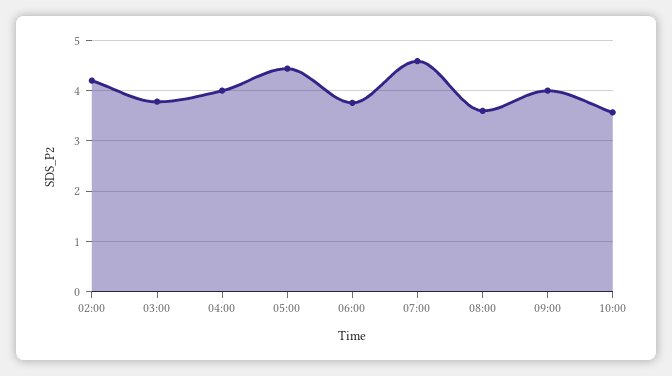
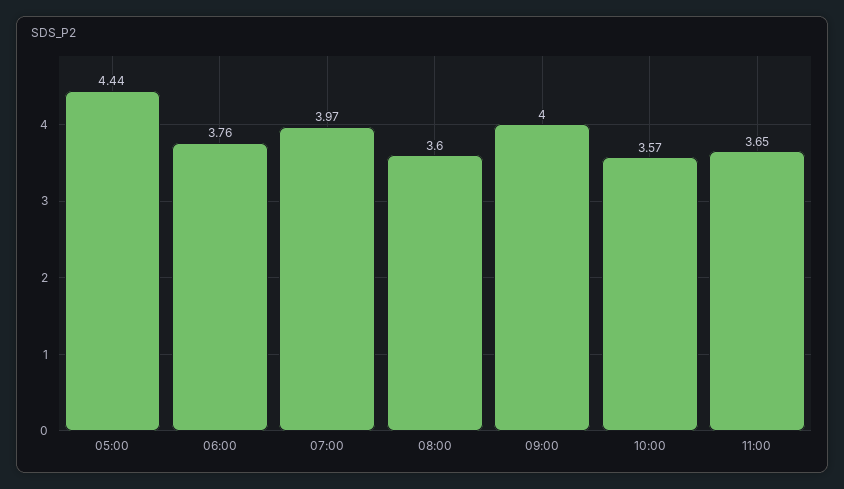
02:00: 4.2 -> none
03:00: 3.8 -> none
04:00: 4 -> none
07:00: 4.6 -> 3.97
11:00: none -> 3.65

